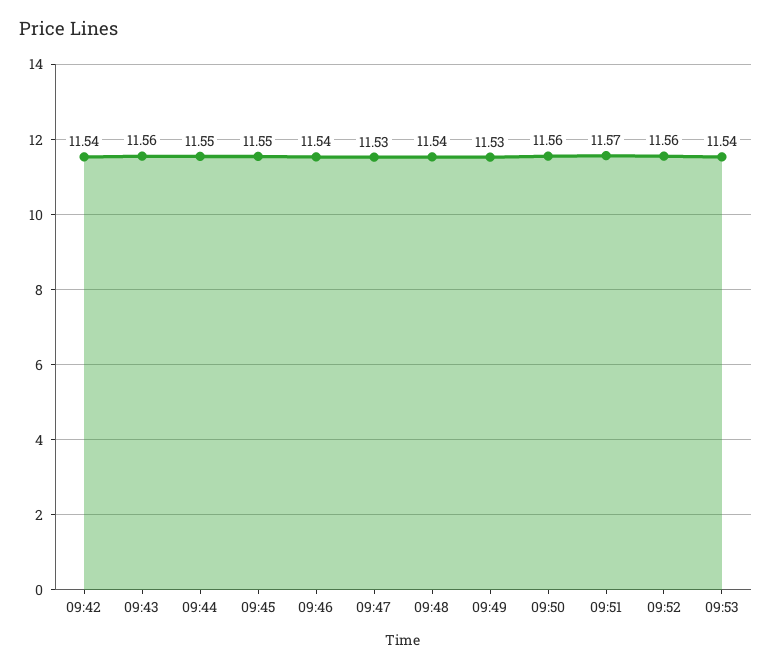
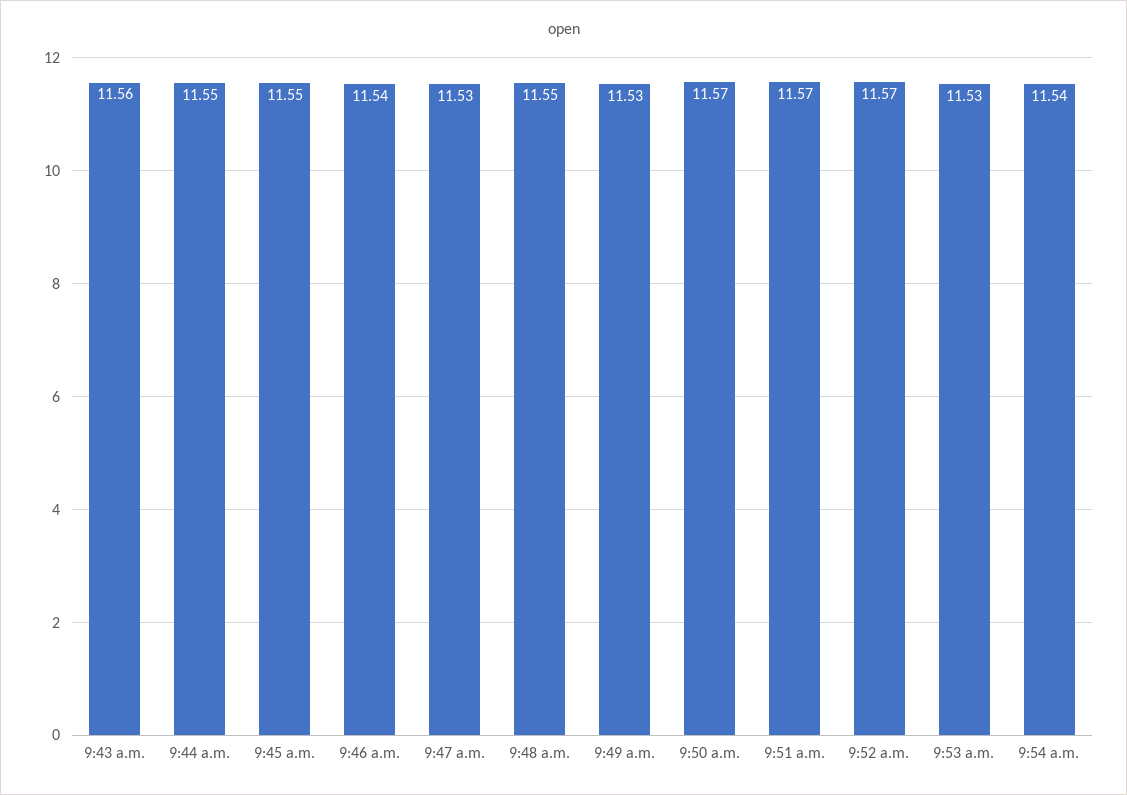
09:42: 11.54 -> none
09:48: 11.54 -> 11.55
09:50: 11.56 -> 11.57
09:52: 11.56 -> 11.57
09:53: 11.54 -> 11.53
9:54 a.m.: none -> 11.54

